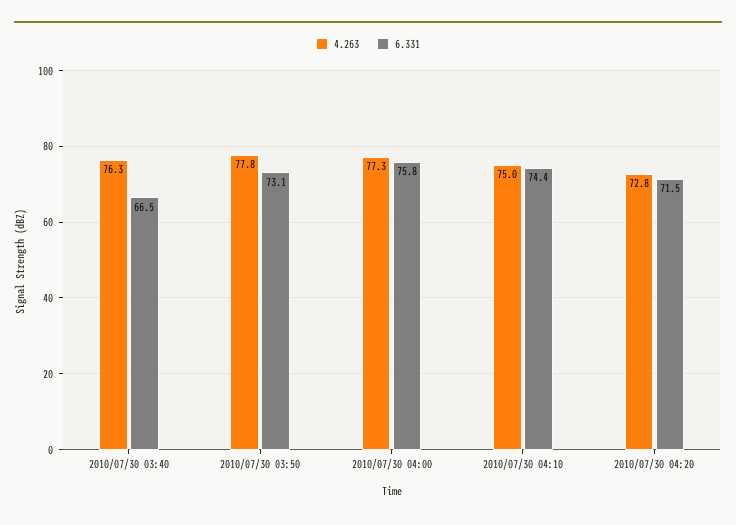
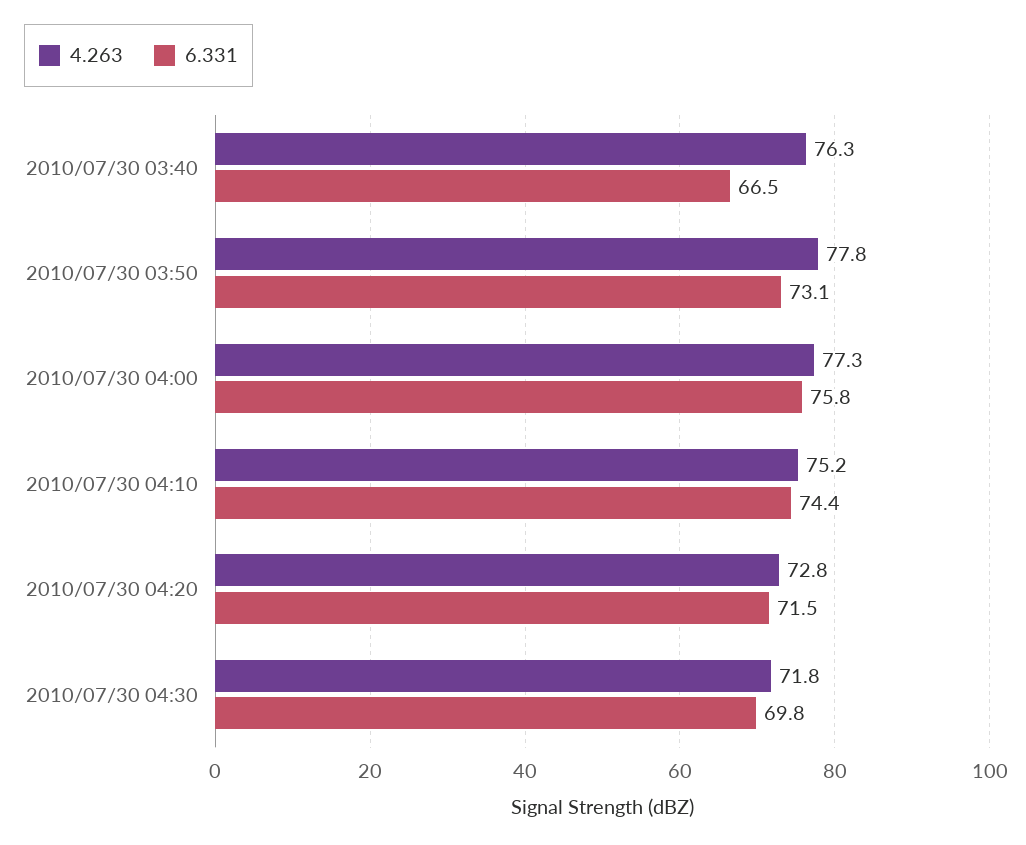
4.263, 2010/07/30 04:10: 75 -> 75.2
4.263, 2010/07/30 04:30: none -> 71.8
6.331, 2010/07/30 04:30: none -> 69.8

